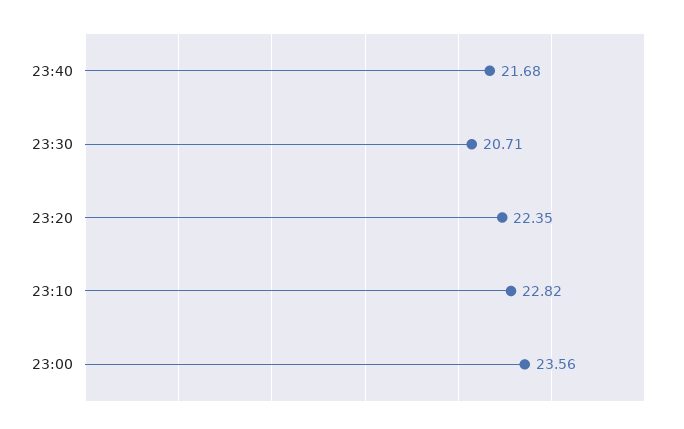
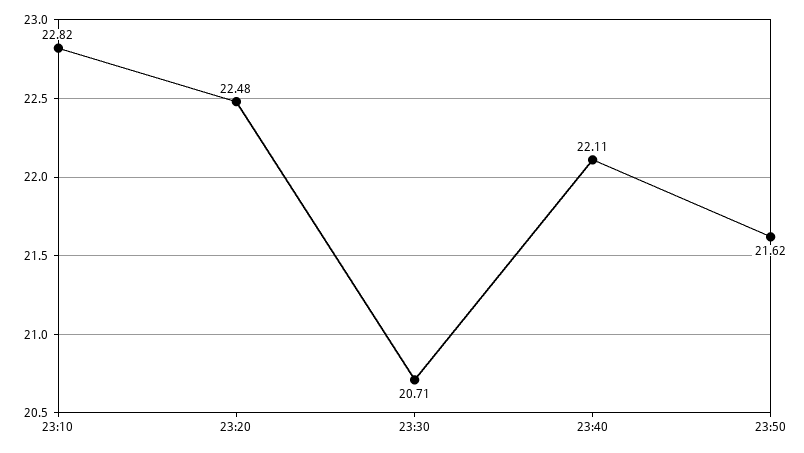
23:40: 21.68 -> 22.11
23:20: 22.35 -> 22.48
23:00: 23.56 -> none
23:50: none -> 21.62

